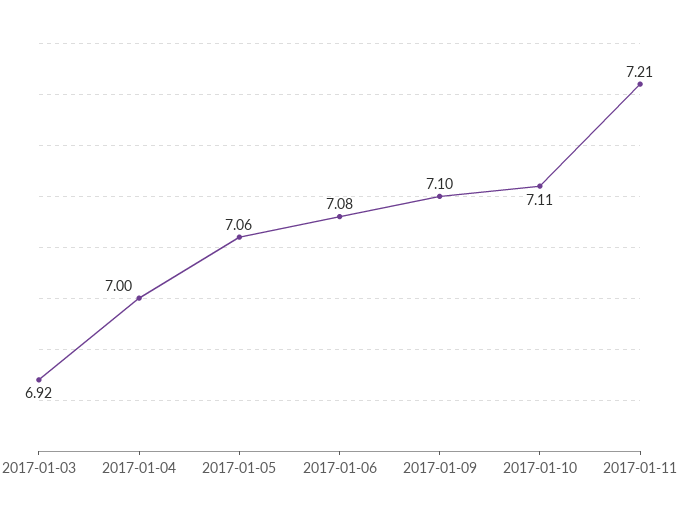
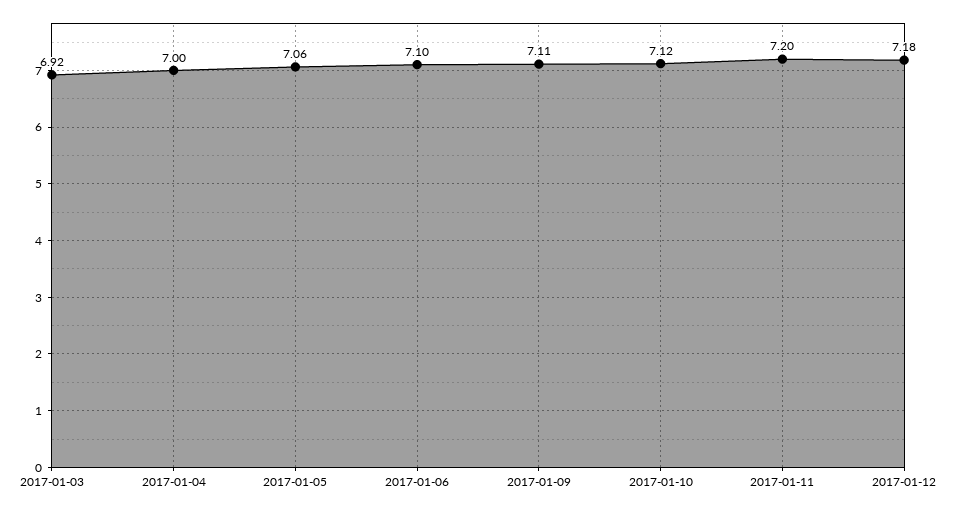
2017-01-06: 7.08 -> 7.1
2017-01-09: 7.1 -> 7.11
2017-01-10: 7.11 -> 7.12
2017-01-11: 7.21 -> 7.2
2017-01-12: none -> 7.18

